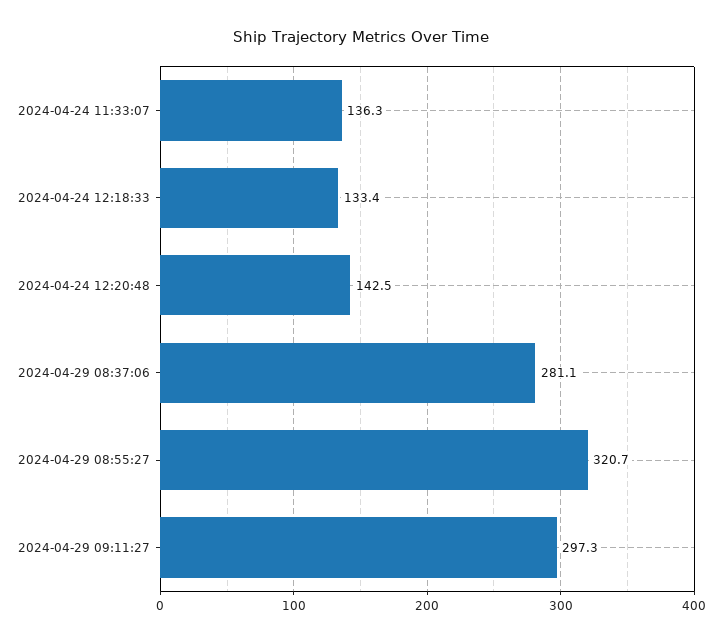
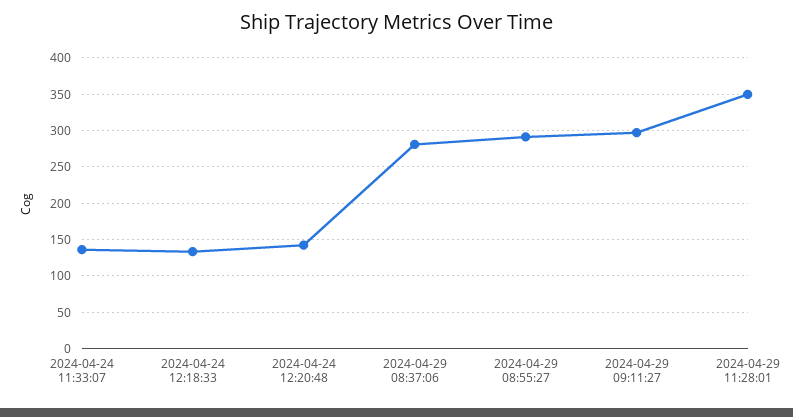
2024-04-29 08:55:27: 320.7 -> 290
2024-04-29 11:28:01: none -> 350

